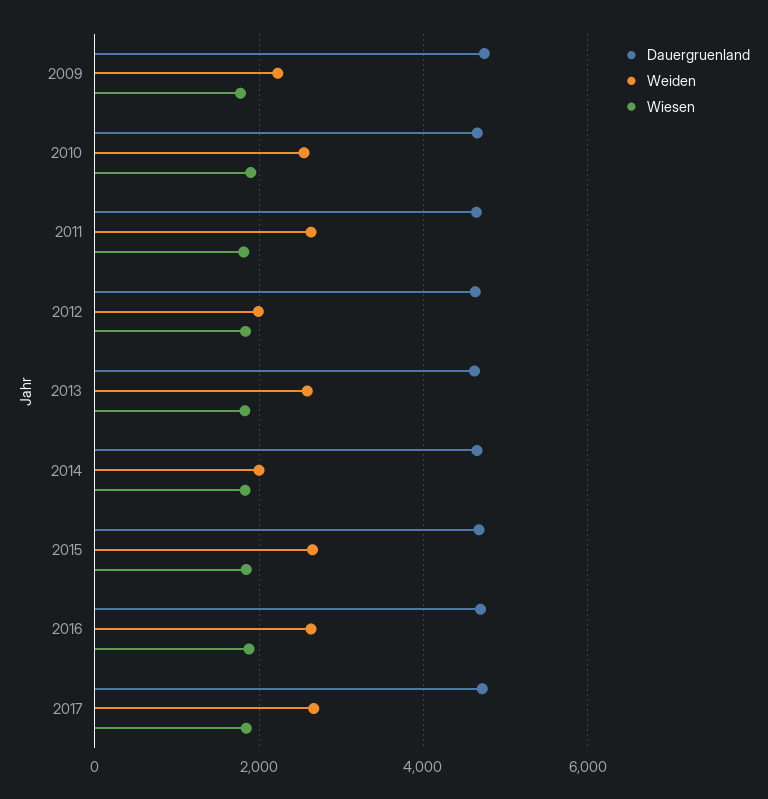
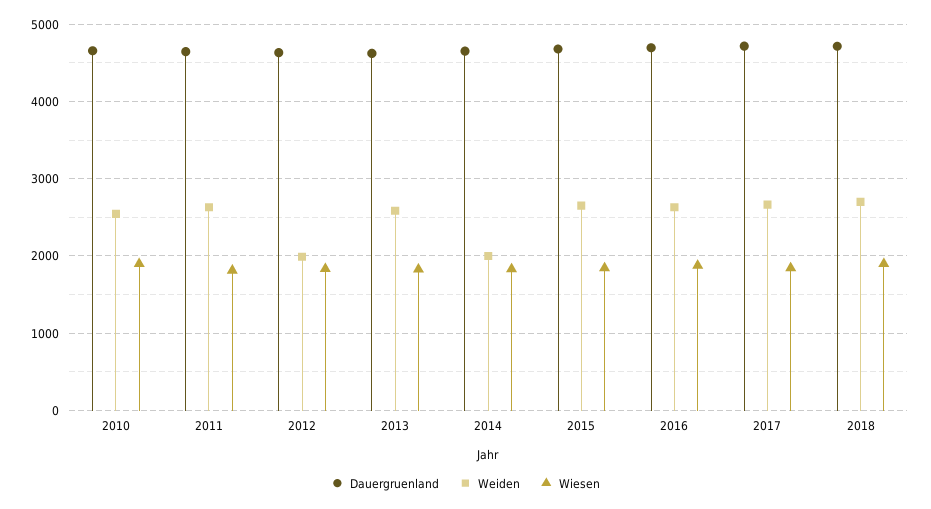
Dauergruenland, 2009: 4800 -> none
Weiden, 2009: 2200 -> none
Wiesen, 2009: 1800 -> none
Dauergruenland, 2018: none -> 4700
Weiden, 2018: none -> 2700
Wiesen, 2018: none -> 1900

